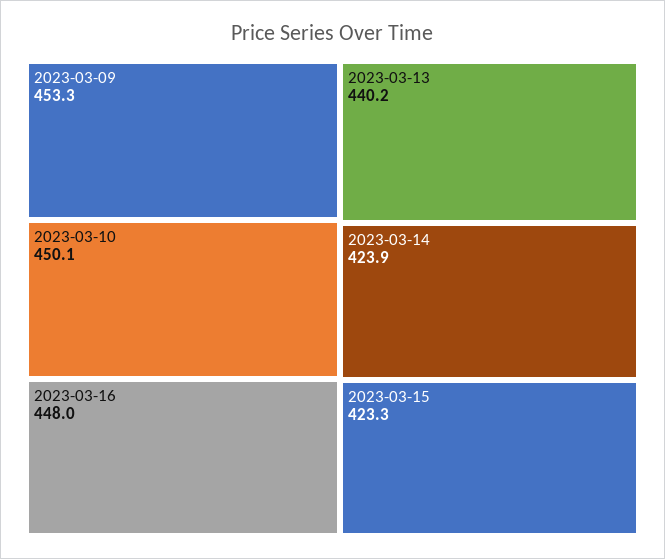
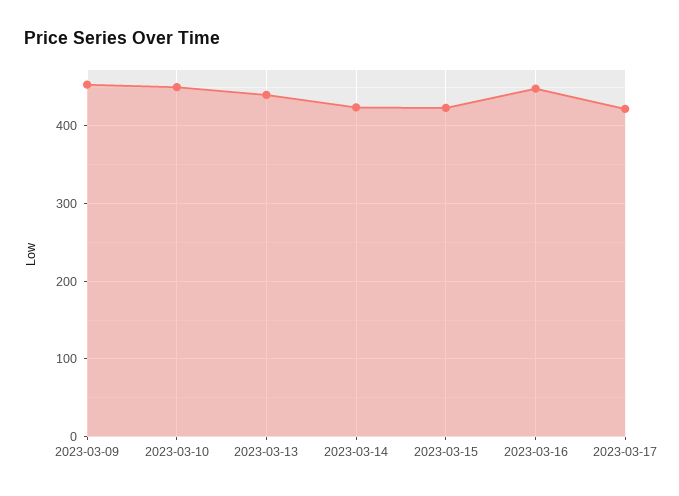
2023-03-17: none -> 420

